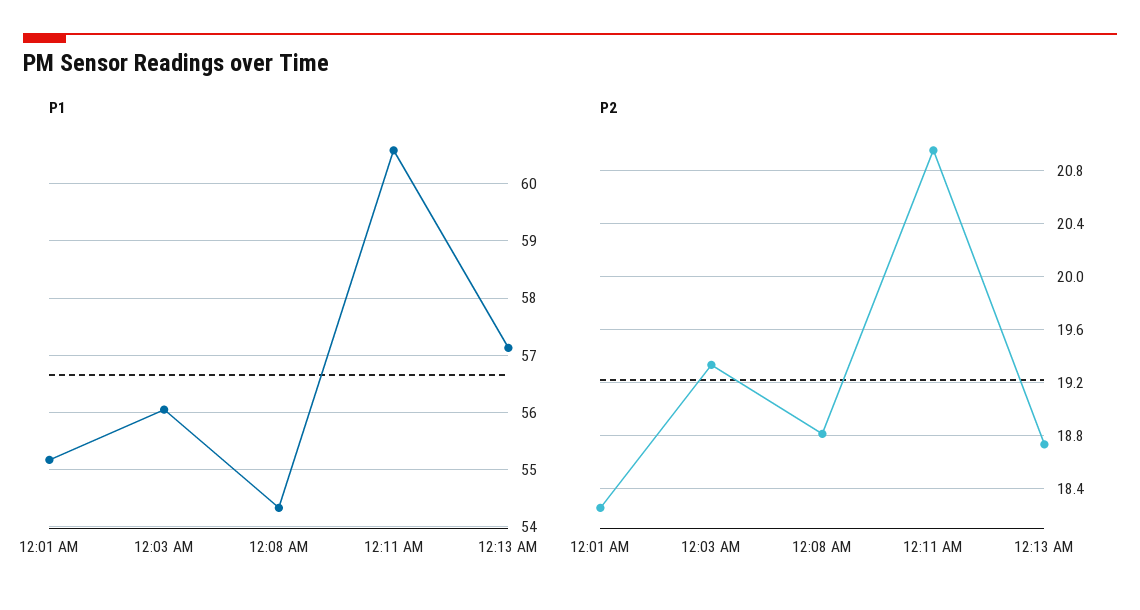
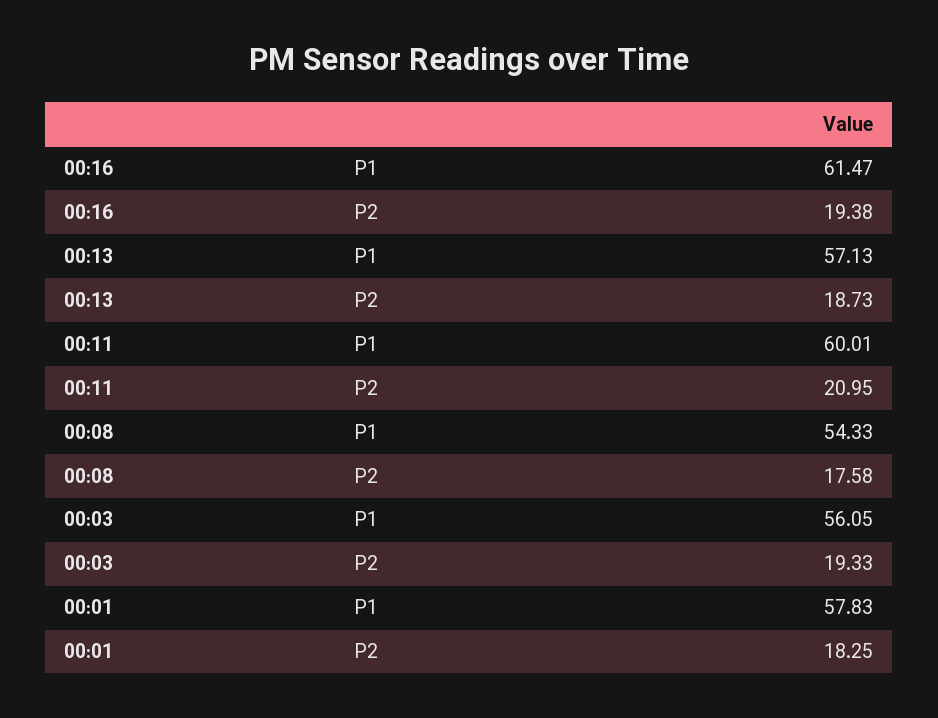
P1, 12:01 AM: 55.2 -> 57.83
P1, 12:11 AM: 60.6 -> 60.01
P2, 12:08 AM: 18.8 -> 17.58
P1, 00:16: none -> 61.47
P2, 00:16: none -> 19.38

